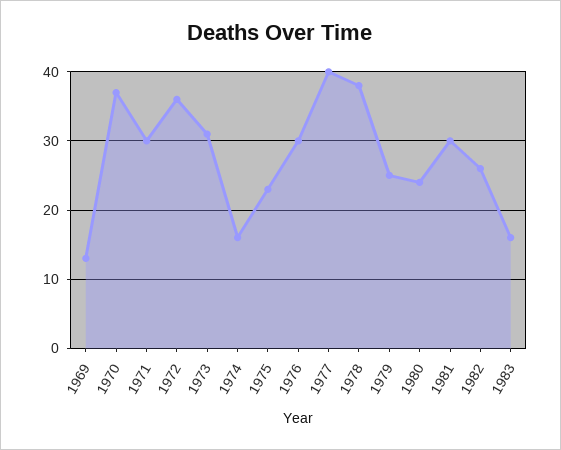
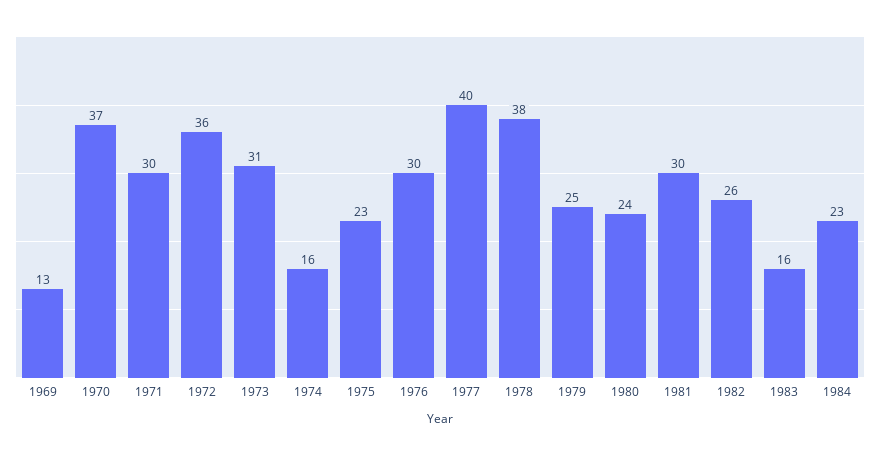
1984: none -> 23

